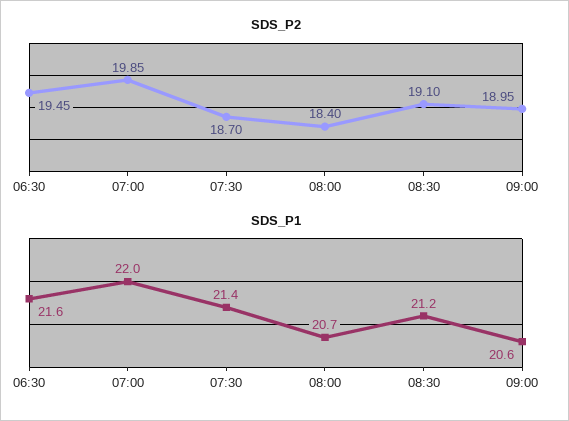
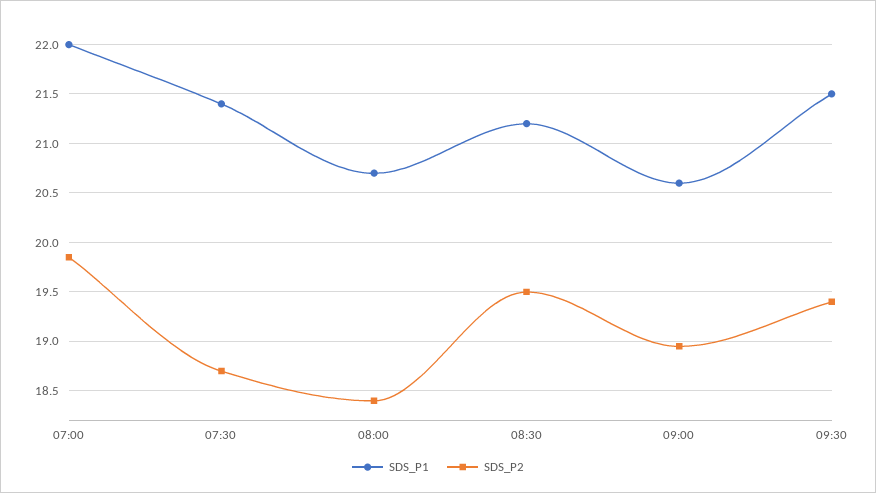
SDS_P2, 06:30: 19.45 -> none
SDS_P2, 08:30: 19.1 -> 19.5
SDS_P1, 06:30: 21.6 -> none
SDS_P1, 09:30: none -> 21.5
SDS_P2, 09:30: none -> 19.4

